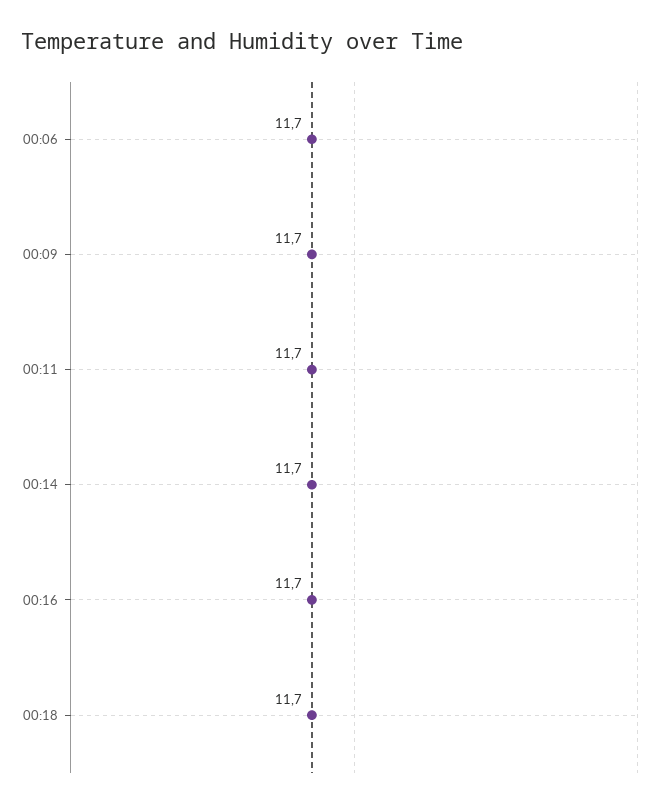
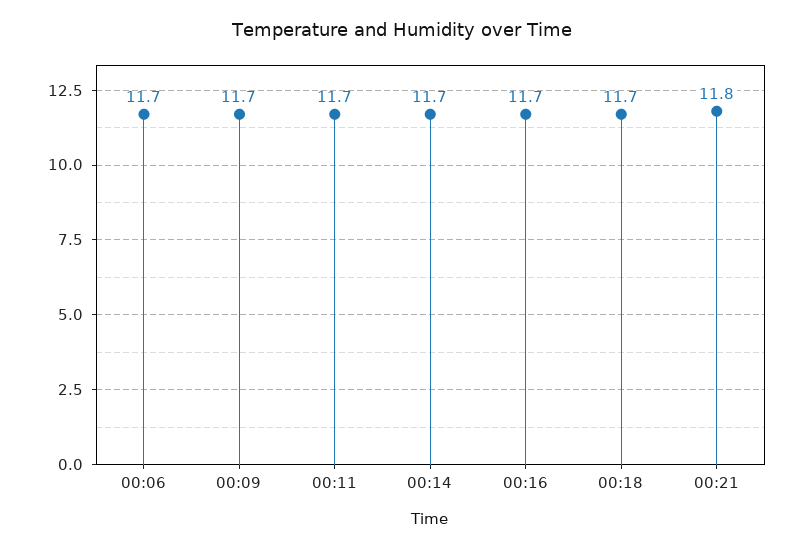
00:21: none -> 11.8

